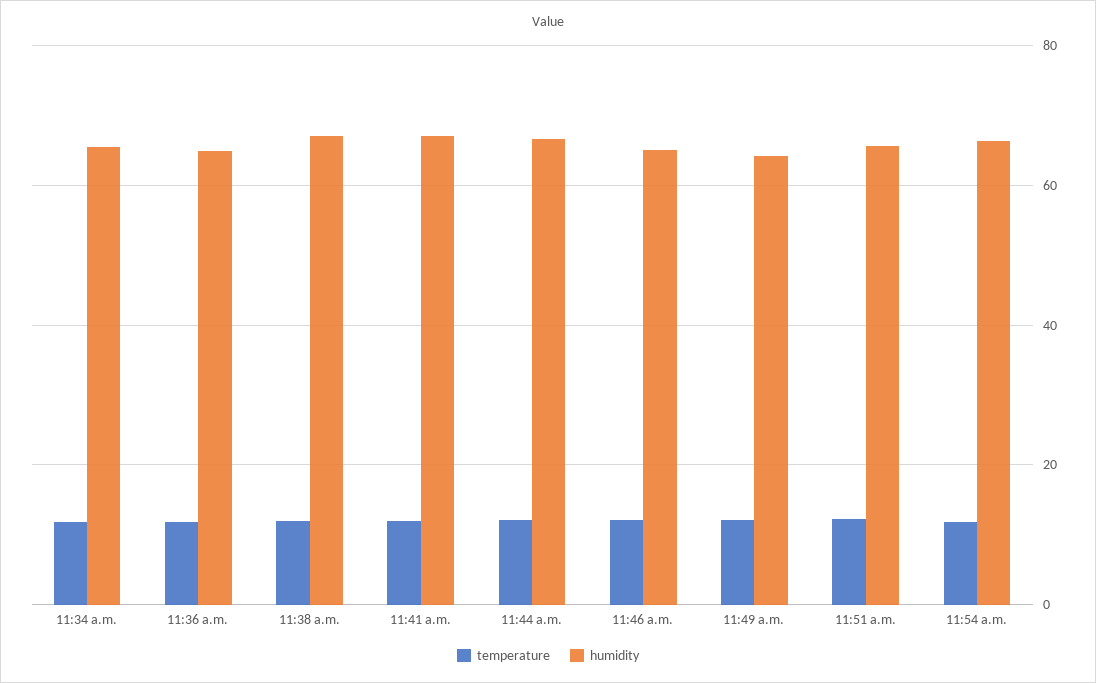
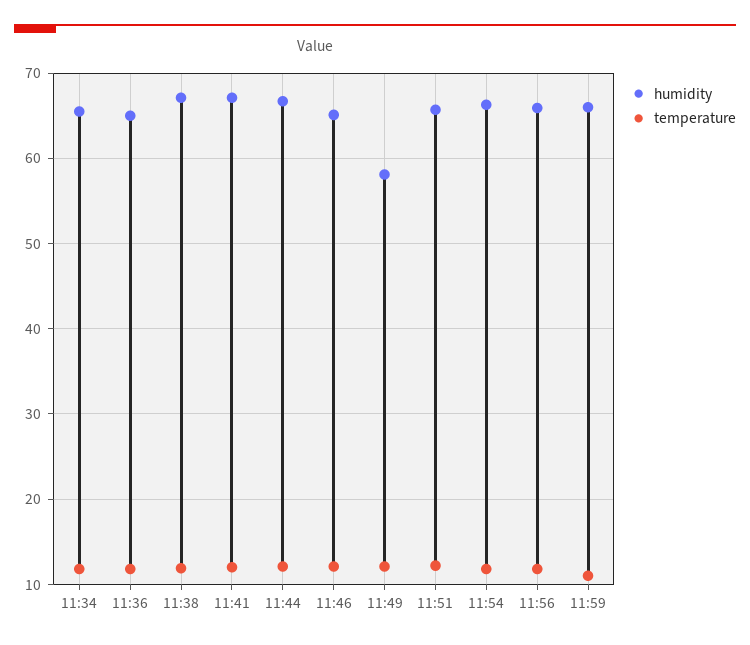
humidity, 11:49 a.m.: 64 -> 58
humidity, 11:56: none -> 66
temperature, 11:56: none -> 12
humidity, 11:59: none -> 66
temperature, 11:59: none -> 11

